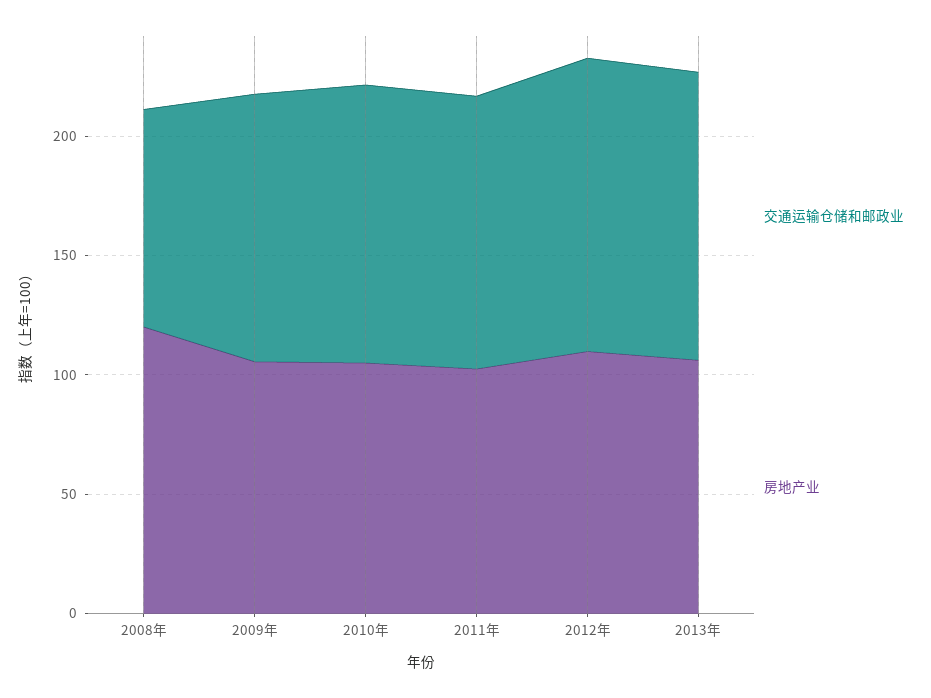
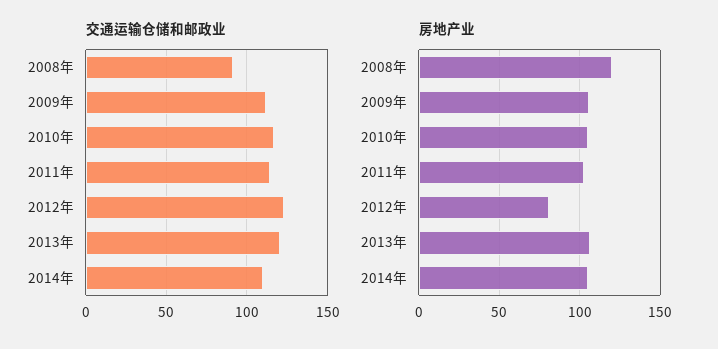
房地产业, 2012年: 110 -> 80
交通运输仓储和邮政业, 2014年: none -> 110
房地产业, 2014年: none -> 105

